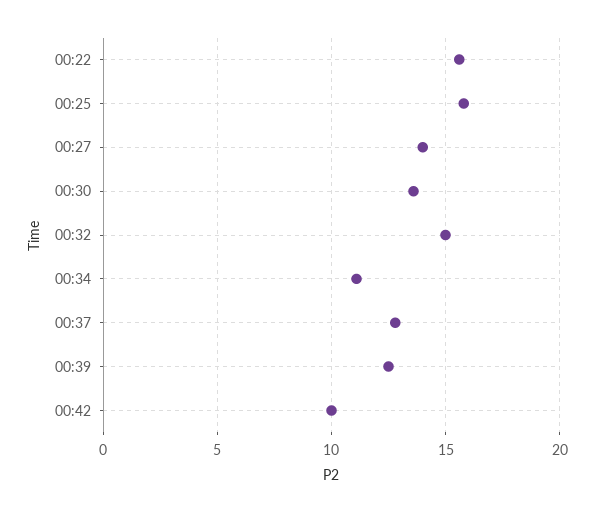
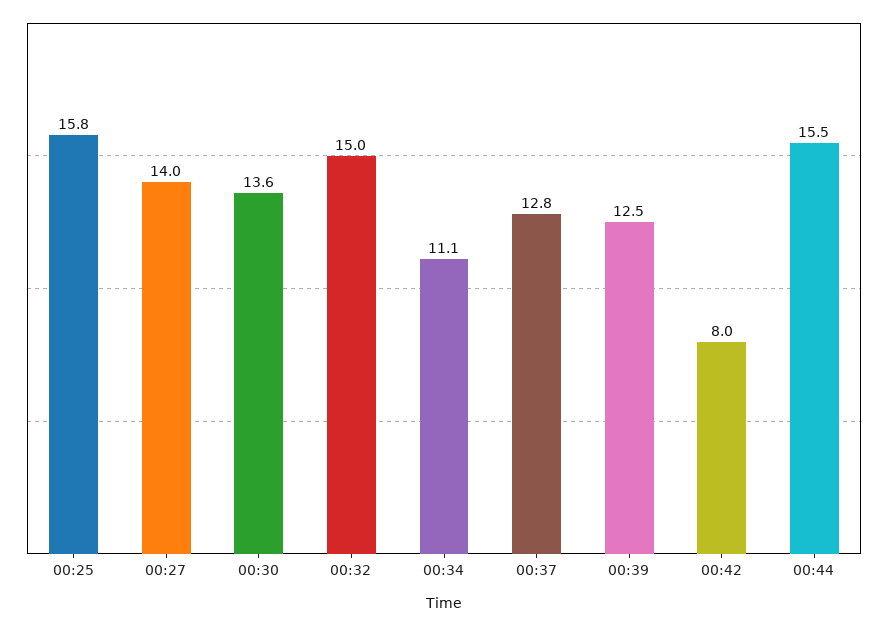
00:22: 15.5 -> none
00:42: 10 -> 8
00:44: none -> 15.5

